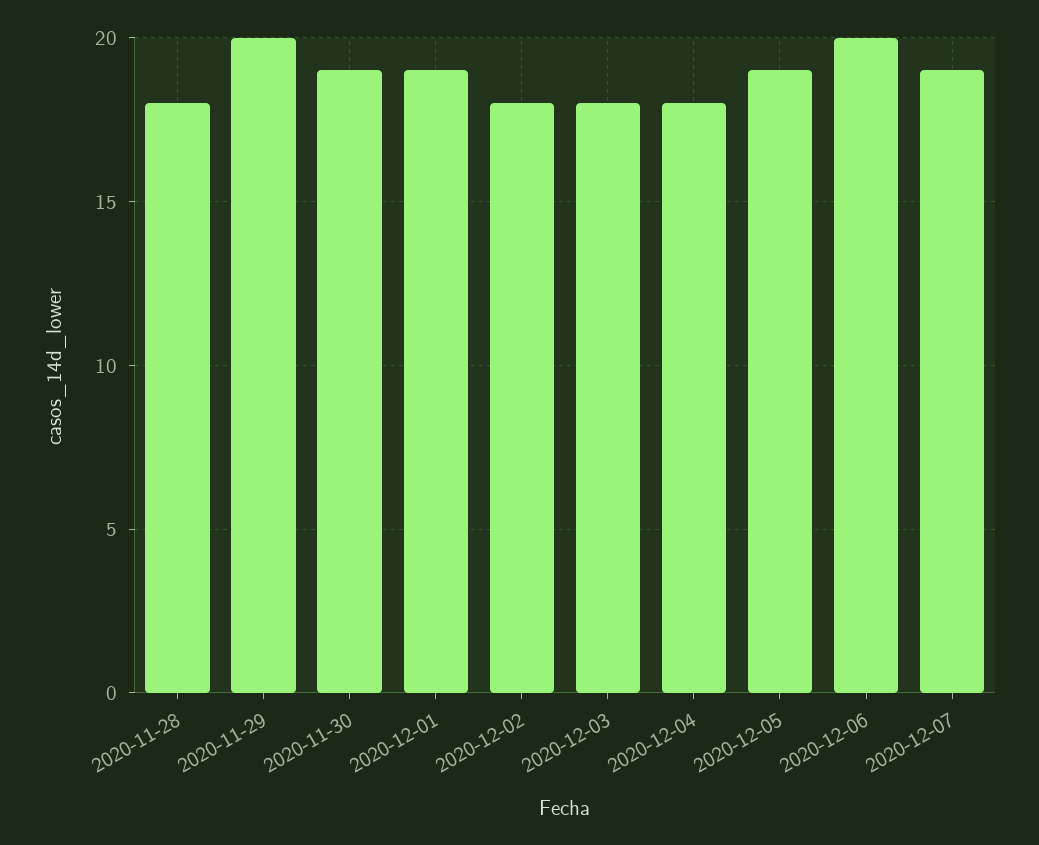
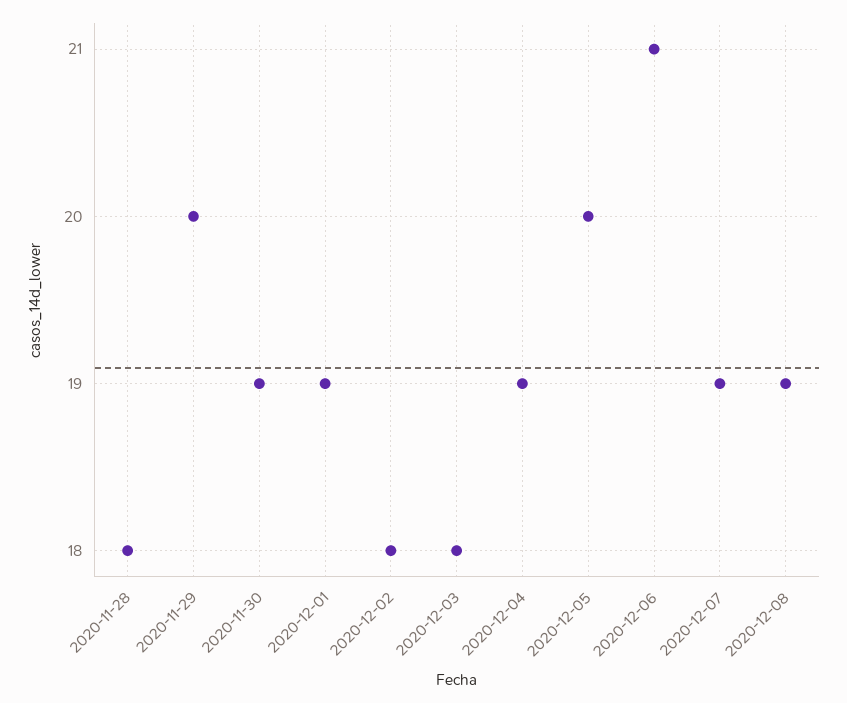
2020-12-04: 18 -> 19
2020-12-05: 19 -> 20
2020-12-06: 20 -> 21
2020-12-08: none -> 19

